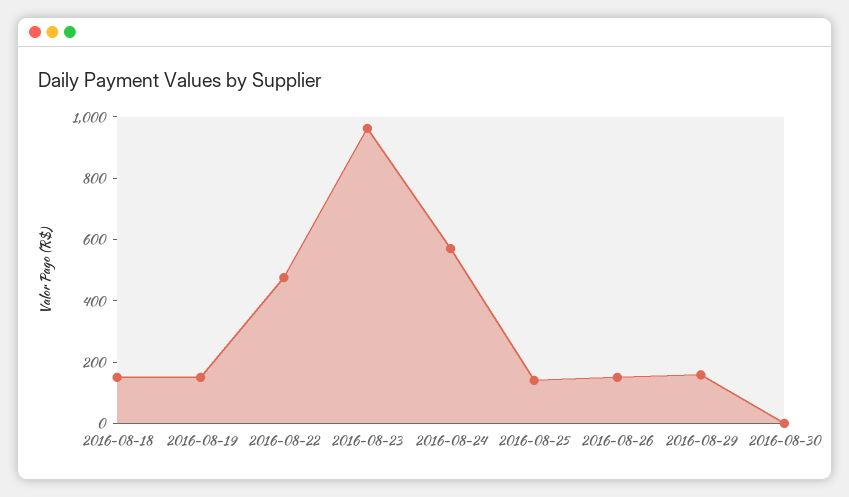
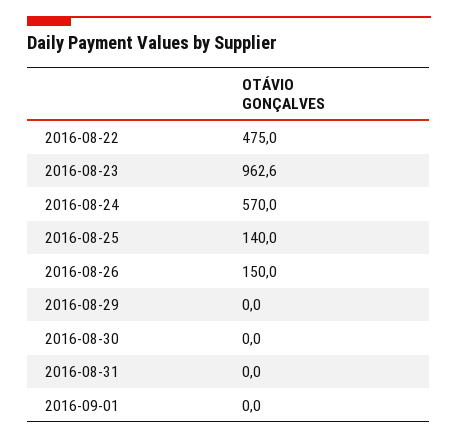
2016-08-18: 150 -> none
2016-08-19: 150 -> none
2016-08-29: 150 -> 0
2016-08-31: none -> 0
2016-09-01: none -> 0

